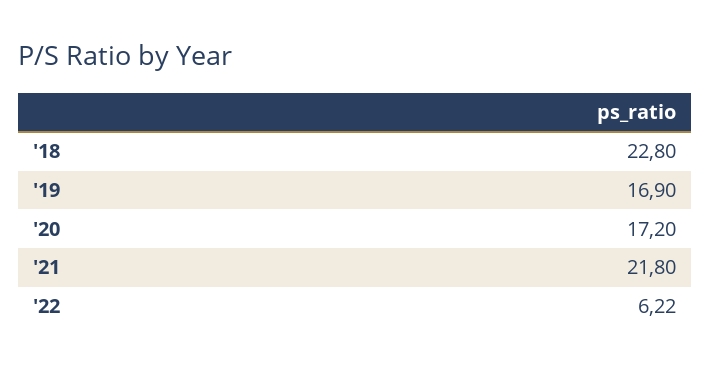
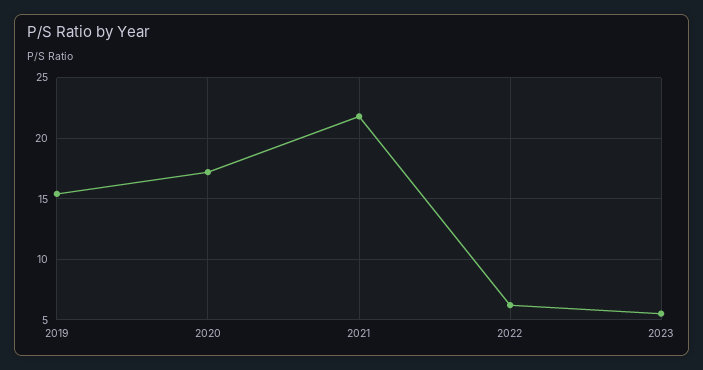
'18: 22.8 -> none
'19: 16.9 -> 15.5
2023: none -> 5.5

